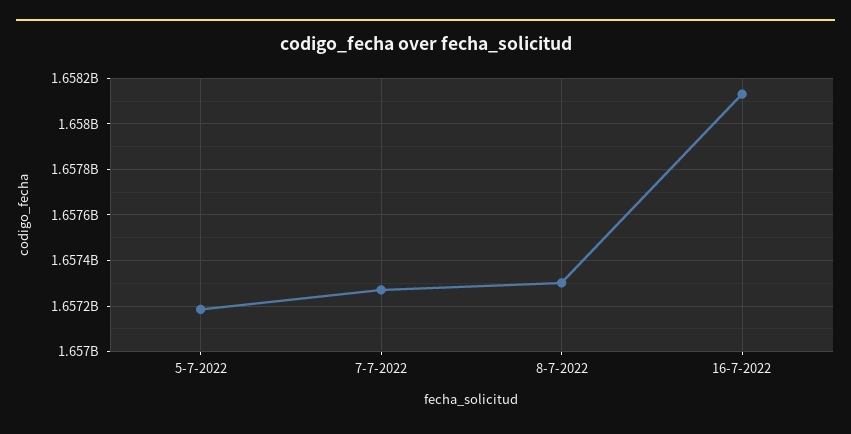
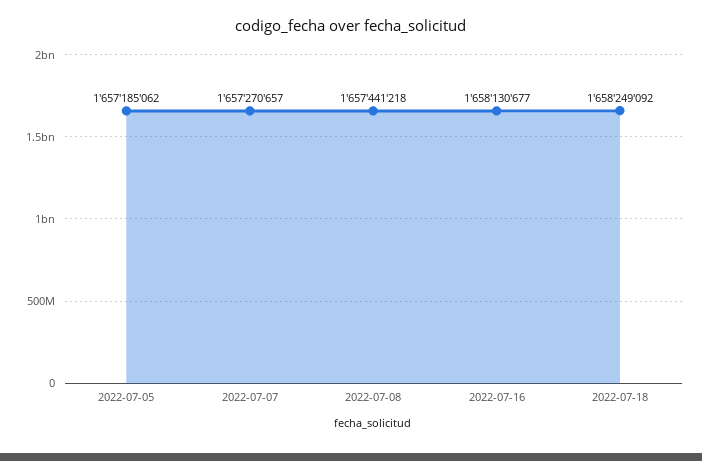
8-7-2022: 1657300000 -> 1657441218
2022-07-18: none -> 1658249092

